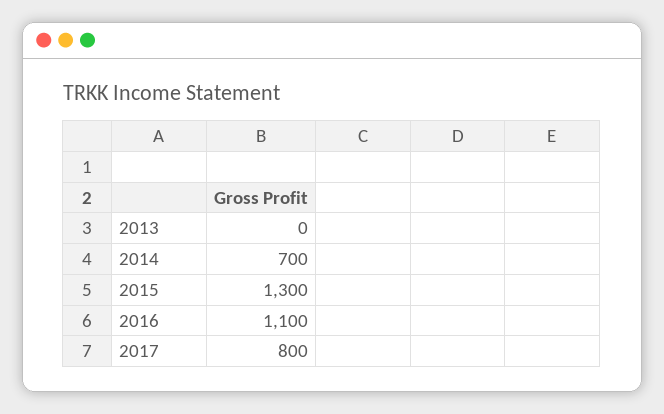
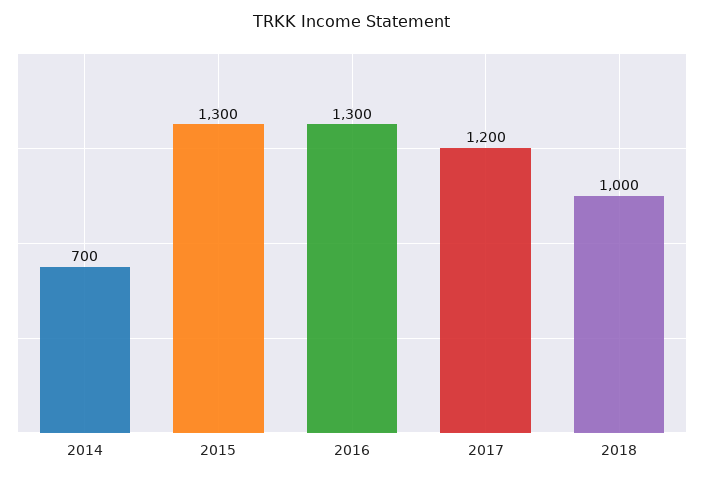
2013: 0 -> none
2016: 1100 -> 1300
2017: 800 -> 1200
2018: none -> 1000

